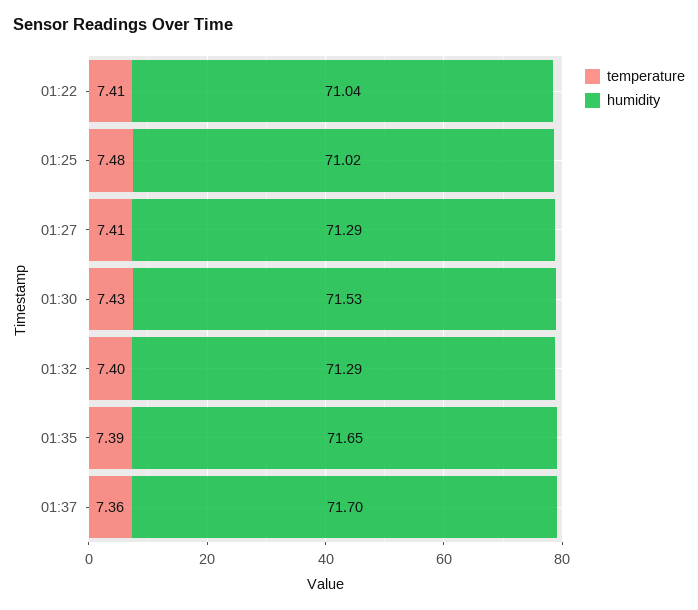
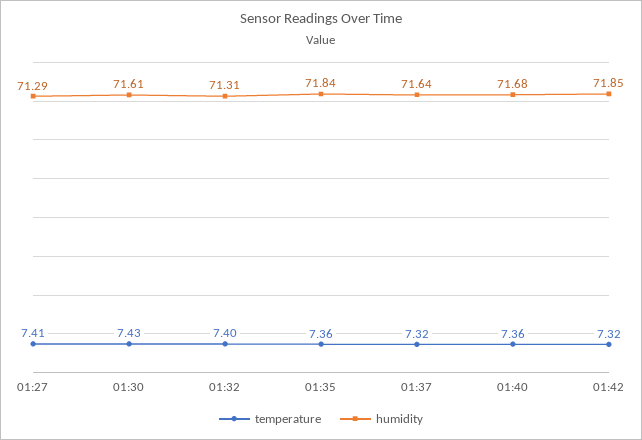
temperature, 01:22: 7.41 -> none
humidity, 01:22: 71.04 -> none
temperature, 01:25: 7.48 -> none
humidity, 01:25: 71.02 -> none
humidity, 01:30: 71.53 -> 71.61
humidity, 01:32: 71.29 -> 71.31
temperature, 01:35: 7.39 -> 7.36
humidity, 01:35: 71.65 -> 71.84
temperature, 01:37: 7.36 -> 7.32
humidity, 01:37: 71.7 -> 71.64
temperature, 01:40: none -> 7.36
humidity, 01:40: none -> 71.68
temperature, 01:42: none -> 7.32
humidity, 01:42: none -> 71.85

